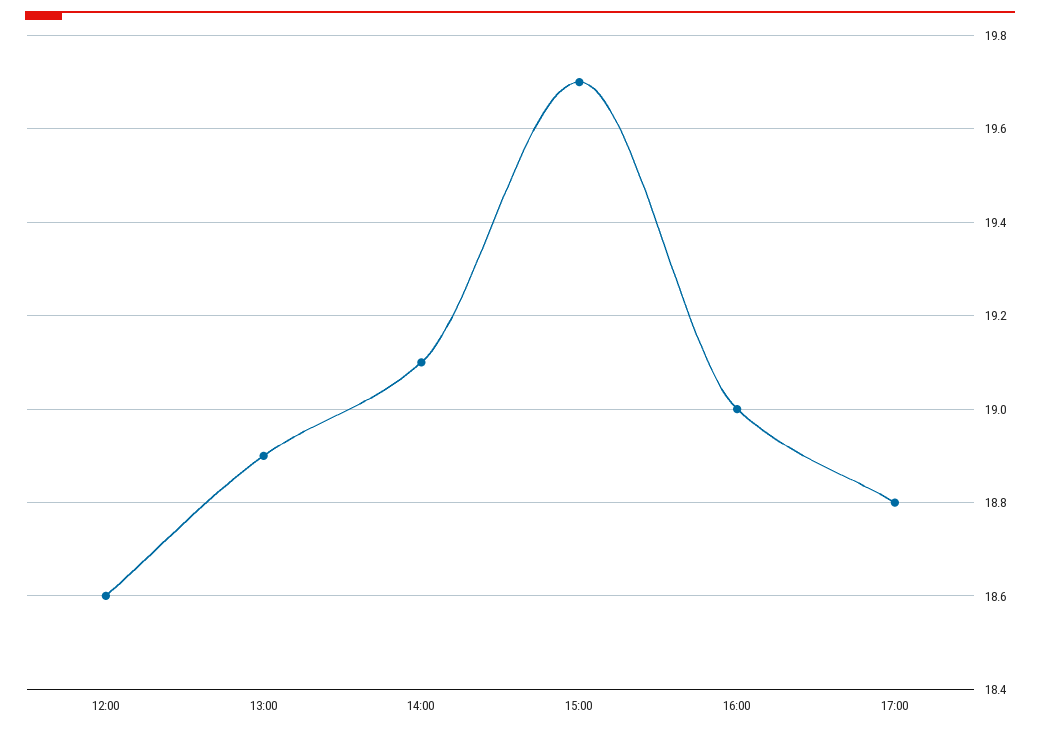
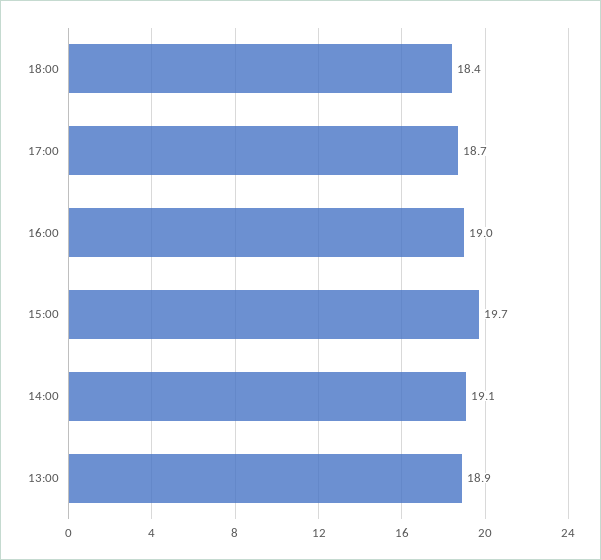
12:00: 18.6 -> none
17:00: 18.8 -> 18.7
18:00: none -> 18.4

